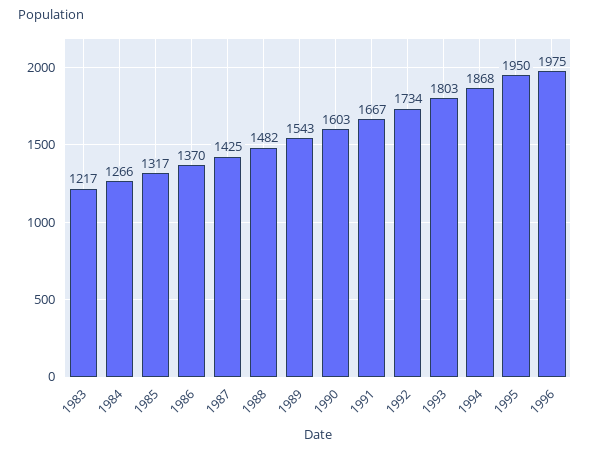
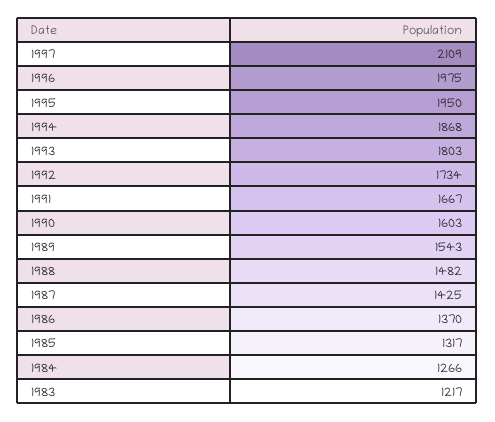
1997: none -> 2109

